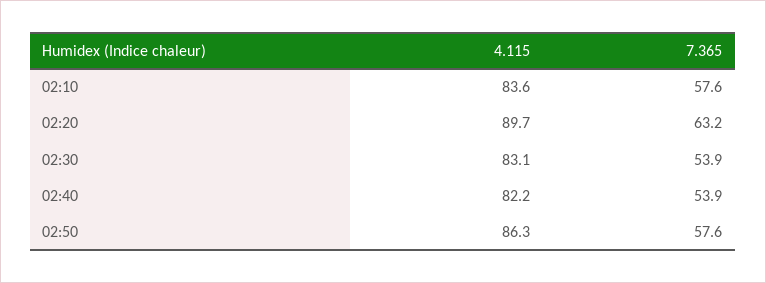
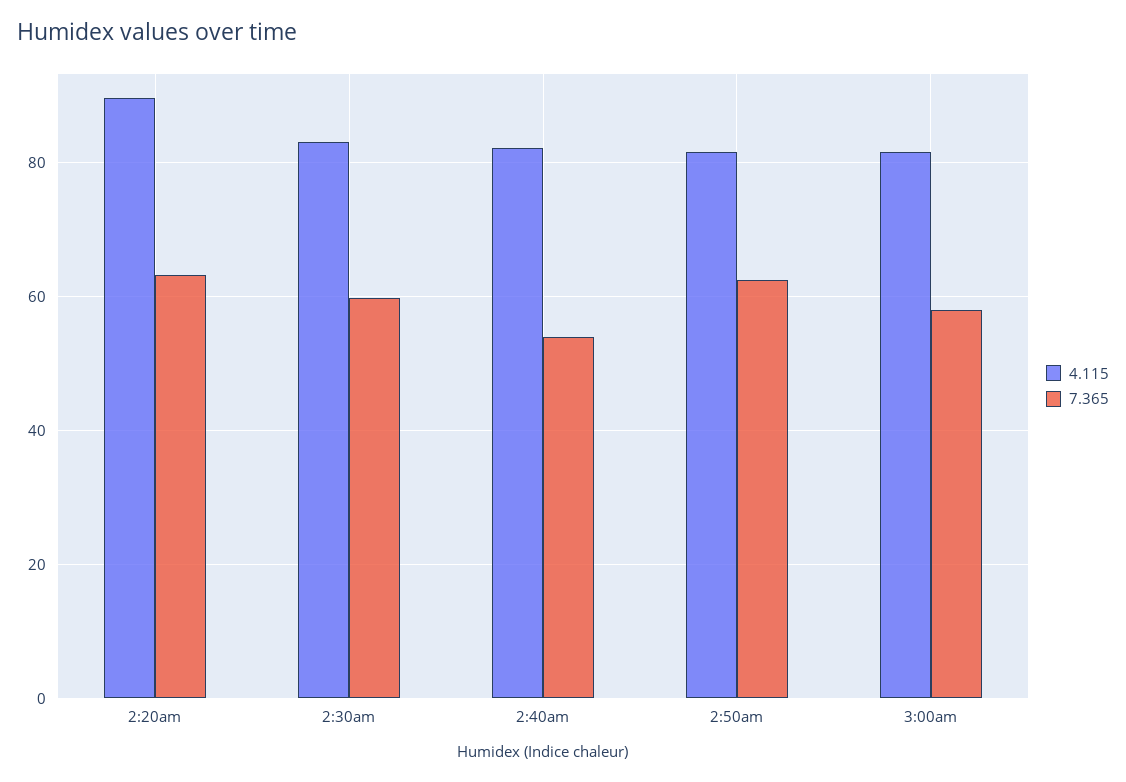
4.115, 02:10: 83.6 -> none
7.365, 02:10: 57.6 -> none
7.365, 02:30: 53.9 -> 60
4.115, 02:50: 86.3 -> 82
7.365, 02:50: 57.6 -> 62
4.115, 3:00am: none -> 82
7.365, 3:00am: none -> 58

